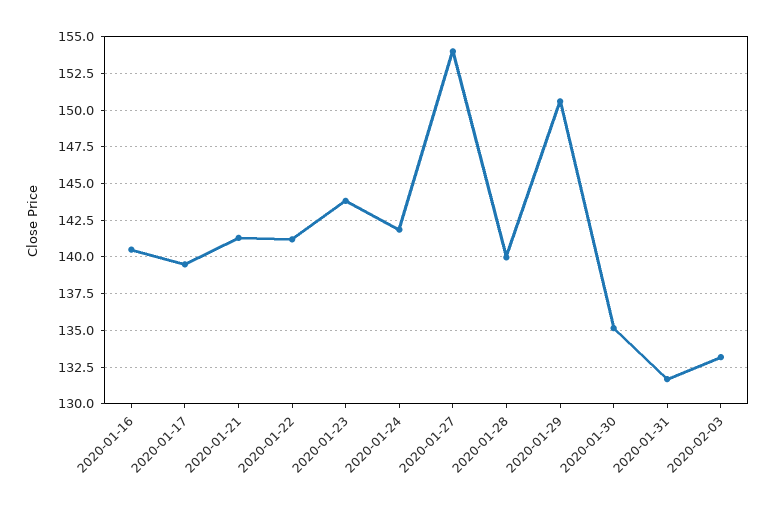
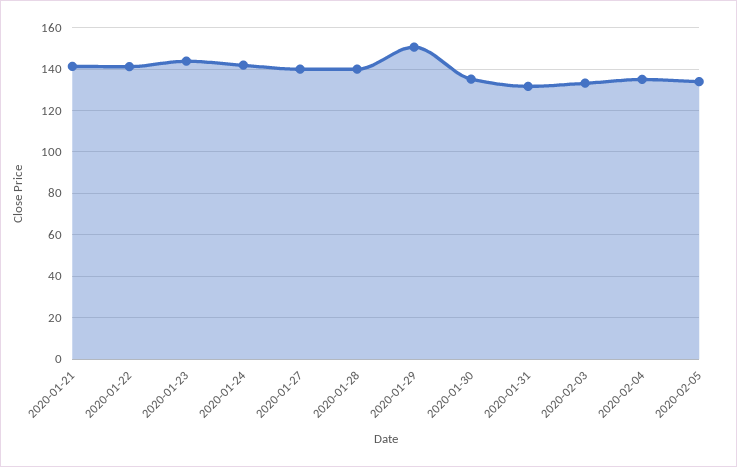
2020-01-16: 140.5 -> none
2020-01-17: 139.5 -> none
2020-01-27: 154 -> 140
2020-02-04: none -> 135
2020-02-05: none -> 135

